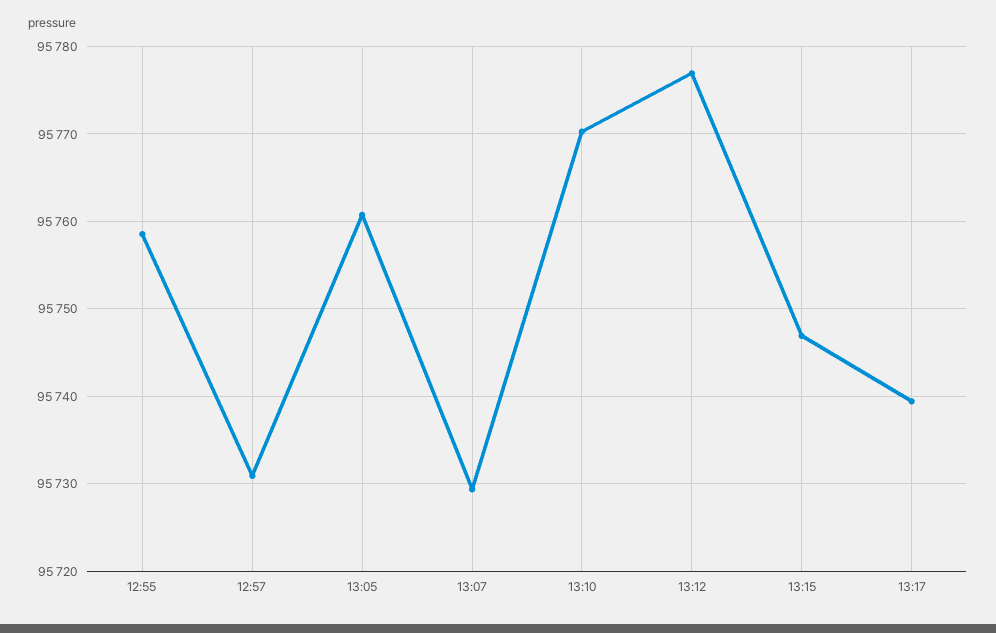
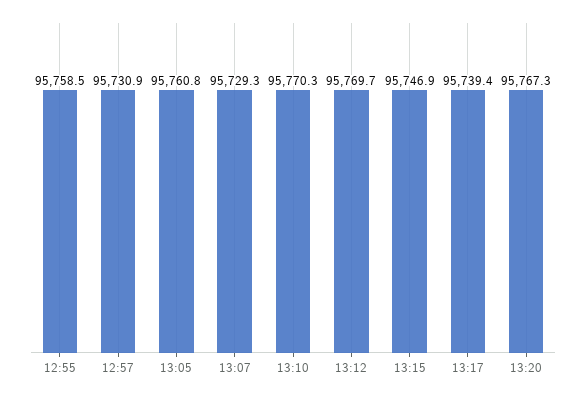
13:12: 95777 -> 95769.7
13:20: none -> 95767.3

